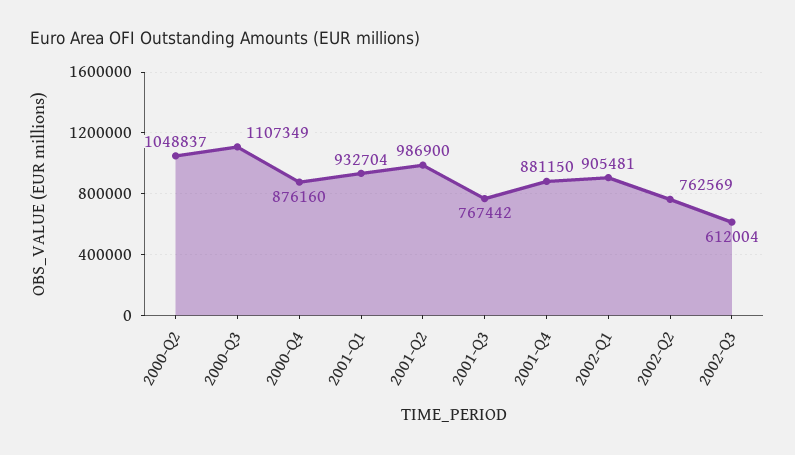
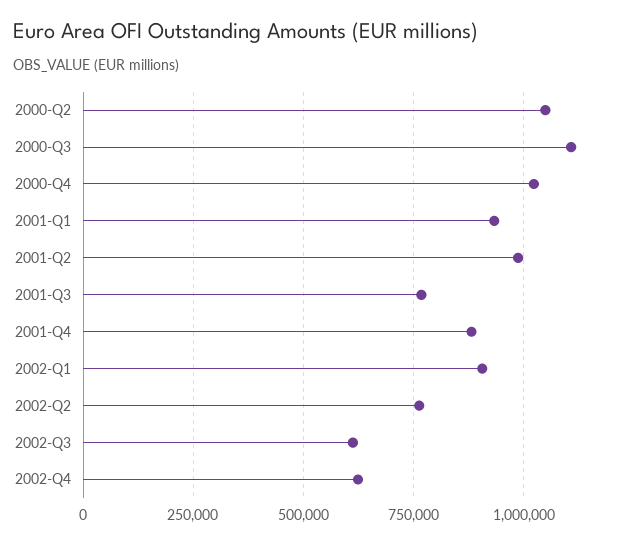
2000-Q4: 876160 -> 1025000
2002-Q4: none -> 625000

